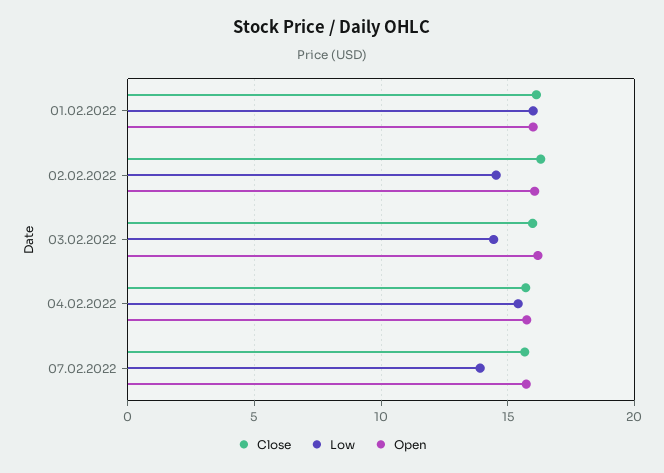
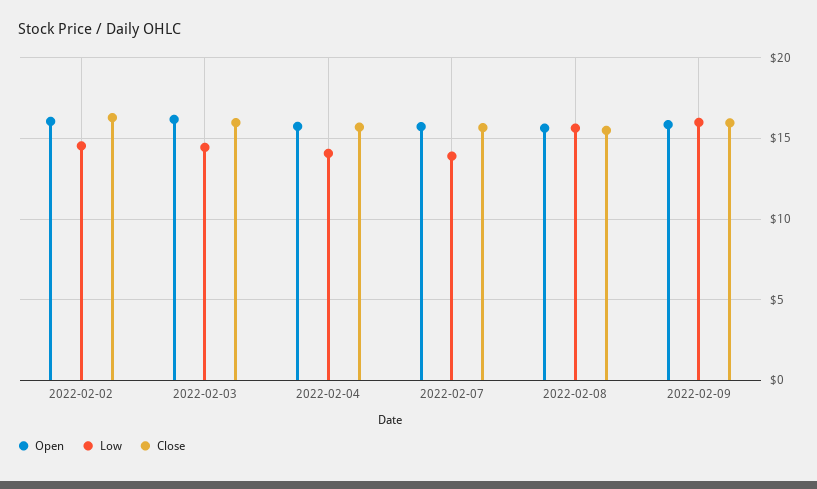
Close, 01.02.2022: 16 -> none
Low, 01.02.2022: 16 -> none
Open, 01.02.2022: 16 -> none
Low, 04.02.2022: 15.5 -> 14
Open, 2022-02-08: none -> 15.5
Low, 2022-02-08: none -> 15.5
Close, 2022-02-08: none -> 15.5
Open, 2022-02-09: none -> 16
Low, 2022-02-09: none -> 16
Close, 2022-02-09: none -> 16

